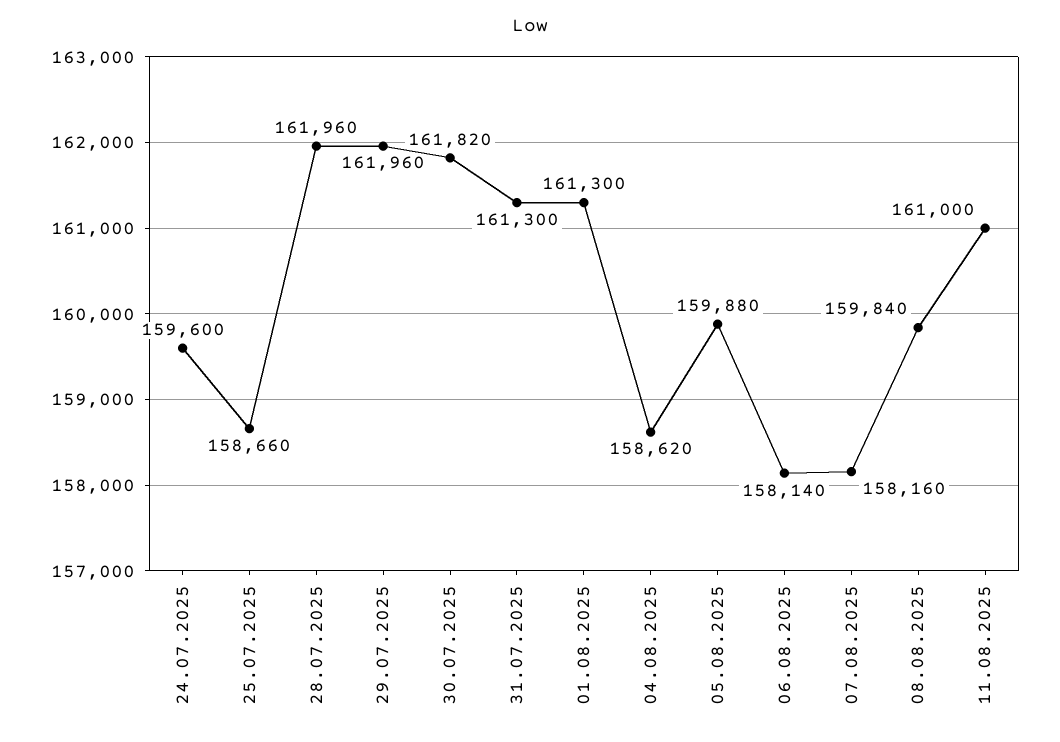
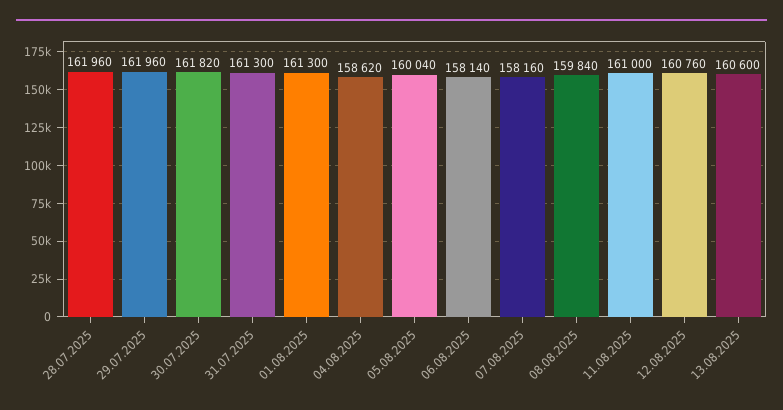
24.07.2025: 159600 -> none
25.07.2025: 158660 -> none
05.08.2025: 159880 -> 160040
12.08.2025: none -> 160760
13.08.2025: none -> 160600

